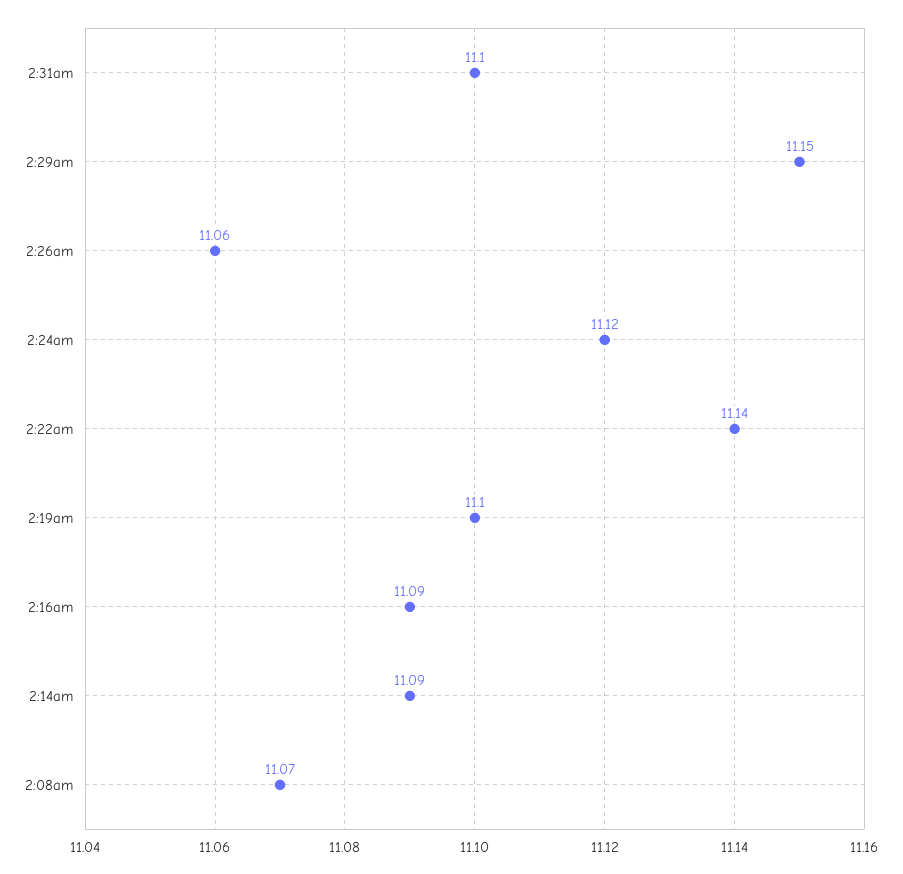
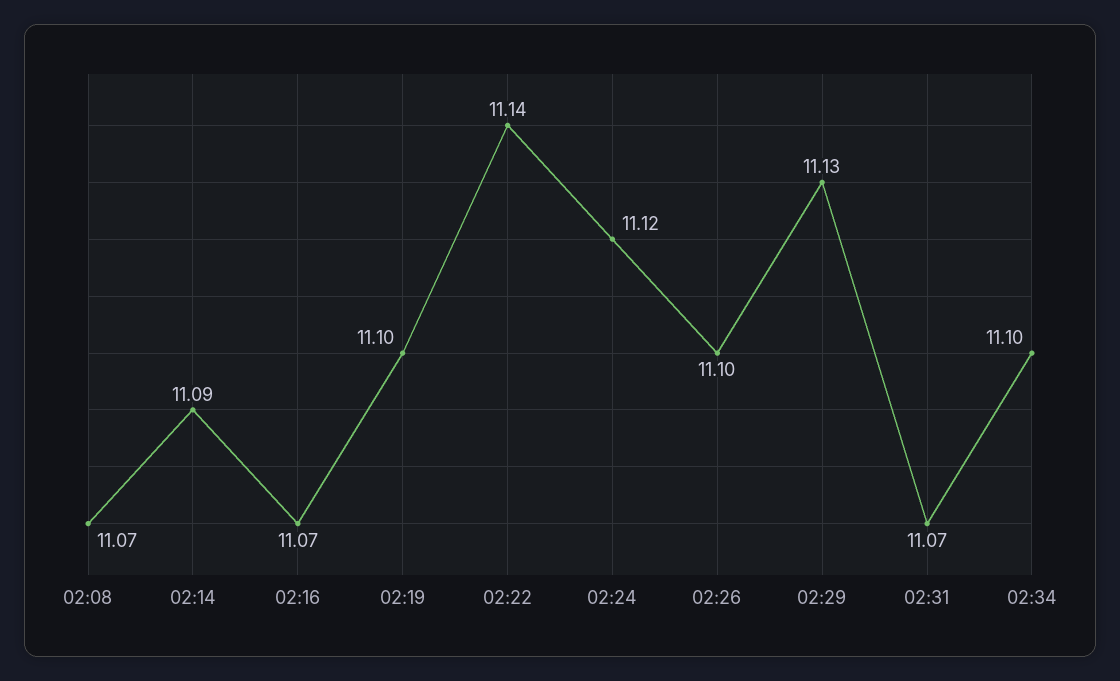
2:31am: 11.1 -> 11.07
2:29am: 11.15 -> 11.13
2:26am: 11.06 -> 11.1
2:16am: 11.09 -> 11.07
02:34: none -> 11.1

